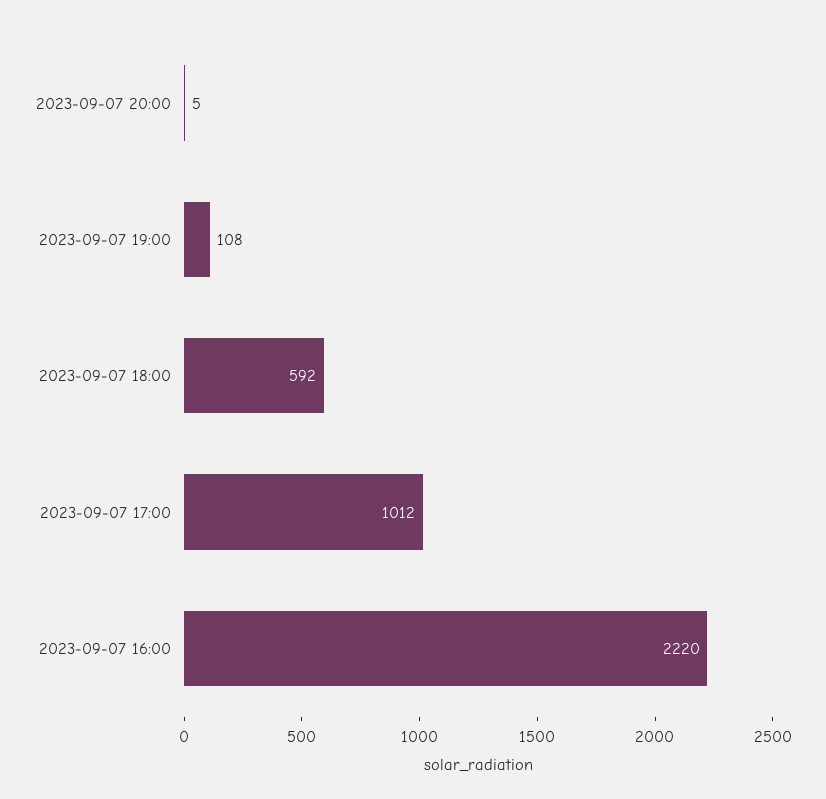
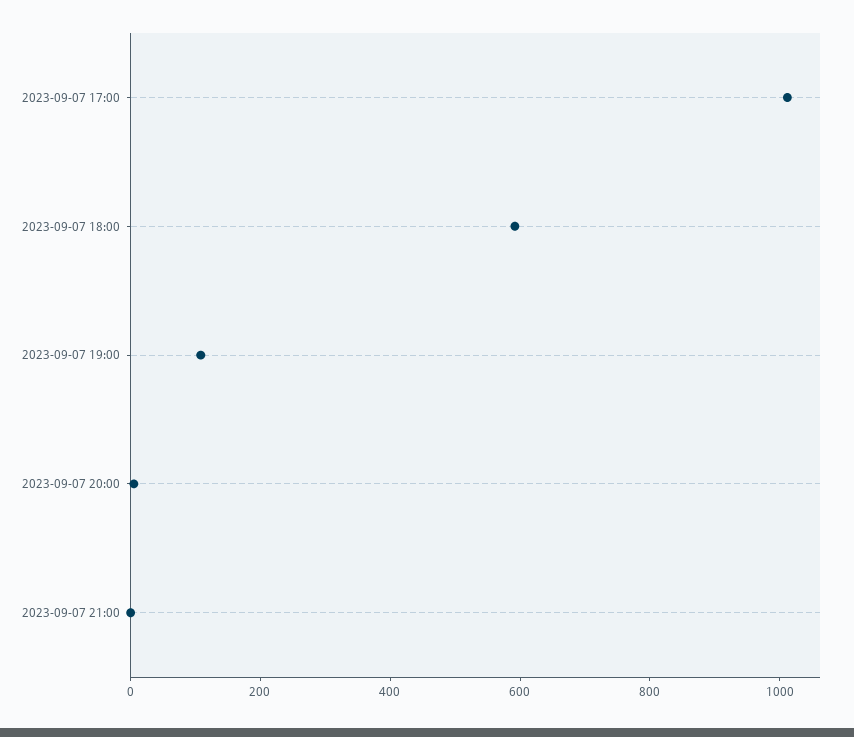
2023-09-07 16:00: 2220 -> none
2023-09-07 21:00: none -> 0

